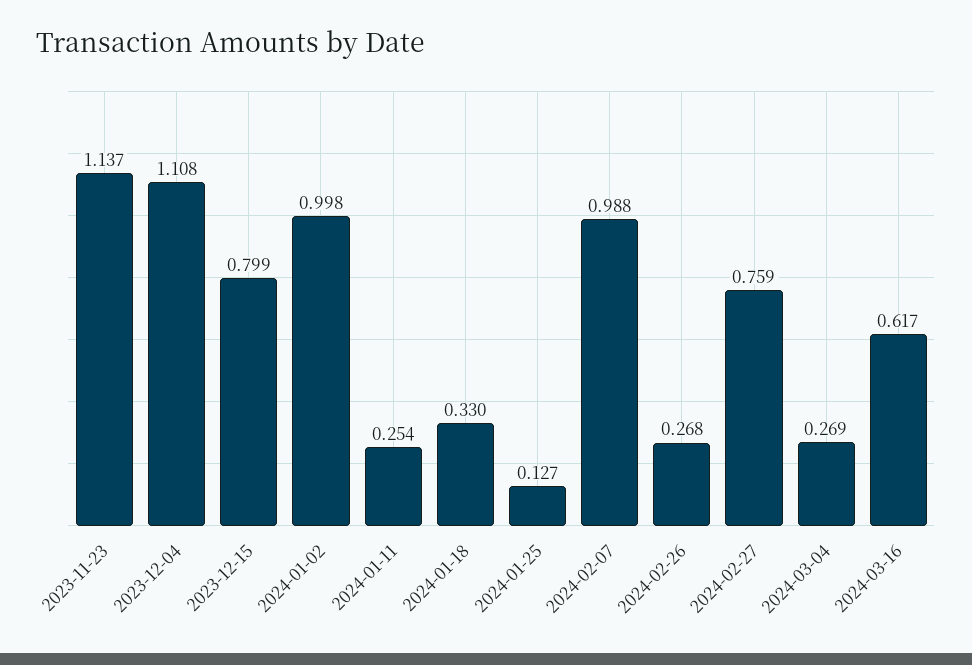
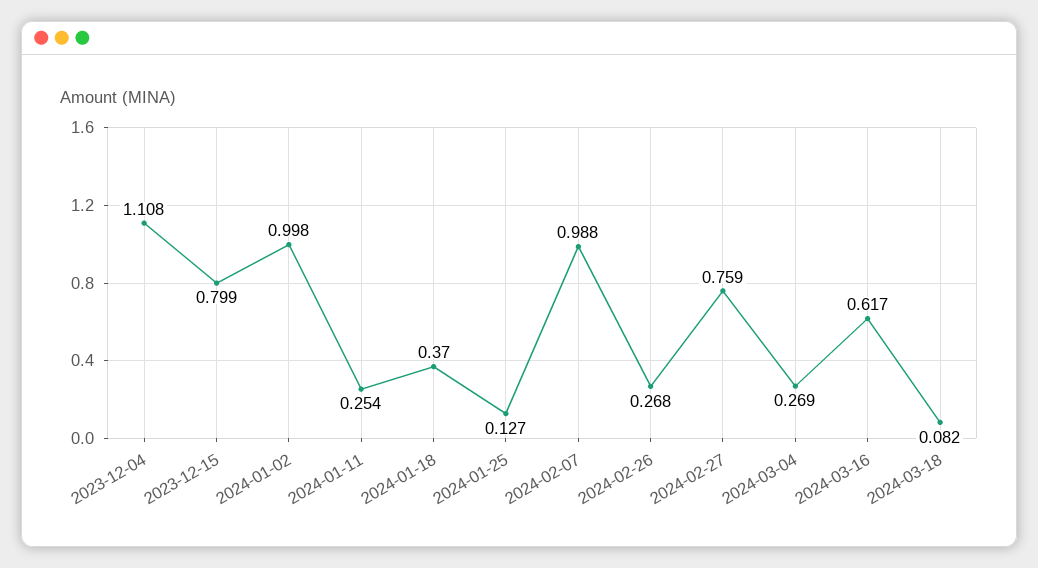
2023-11-23: 1.137 -> none
2024-01-18: 0.33 -> 0.37
2024-03-18: none -> 0.082

